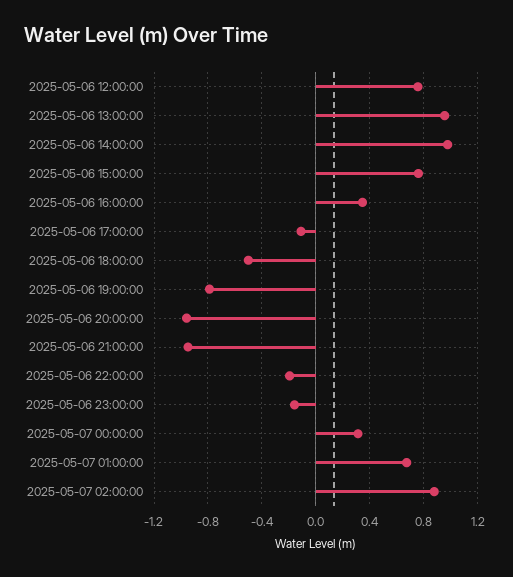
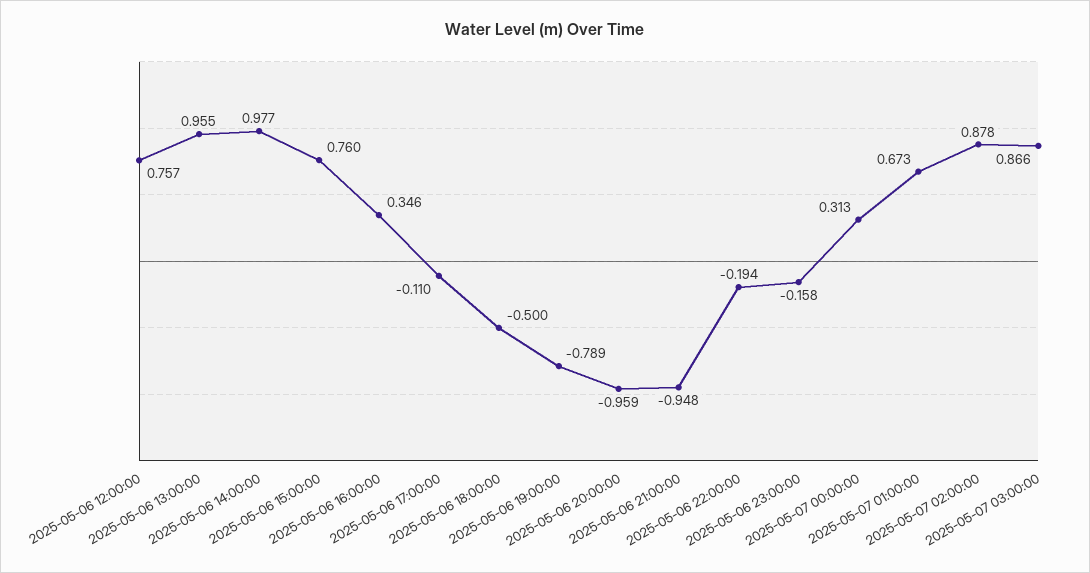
2025-05-07 03:00:00: none -> 0.866

